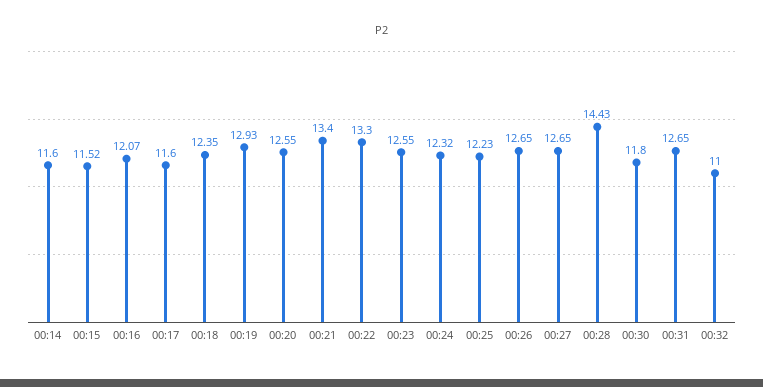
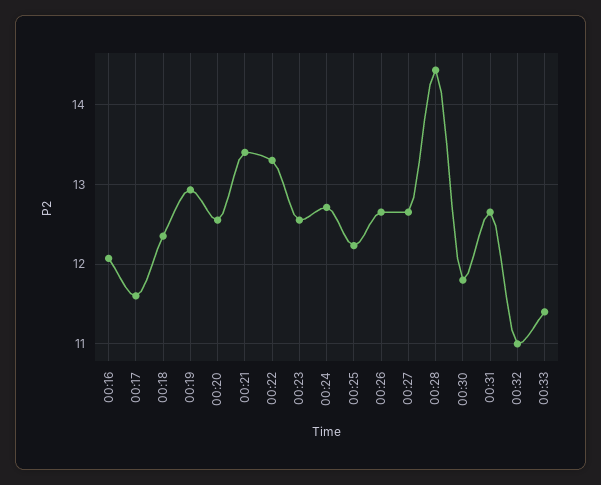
00:14: 11.6 -> none
00:15: 11.52 -> none
00:24: 12.32 -> 12.7
00:33: none -> 11.4

